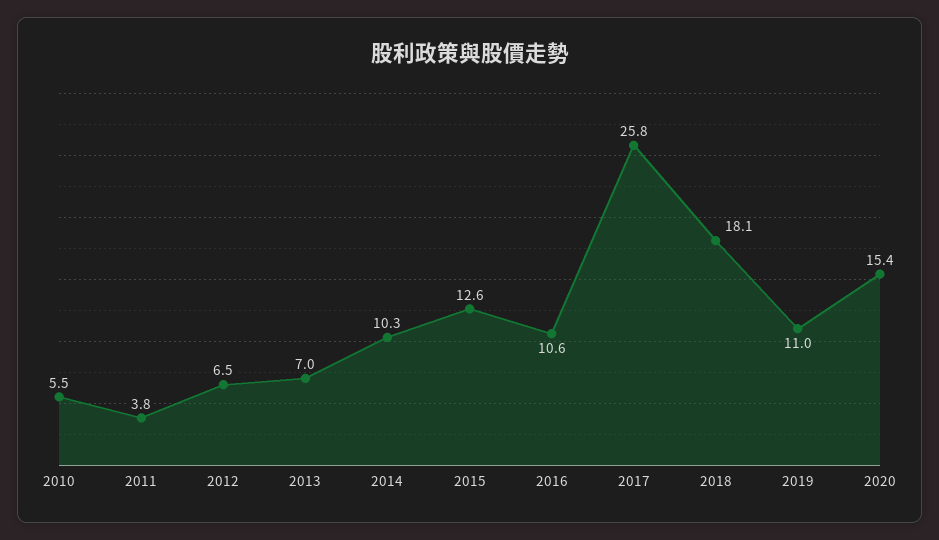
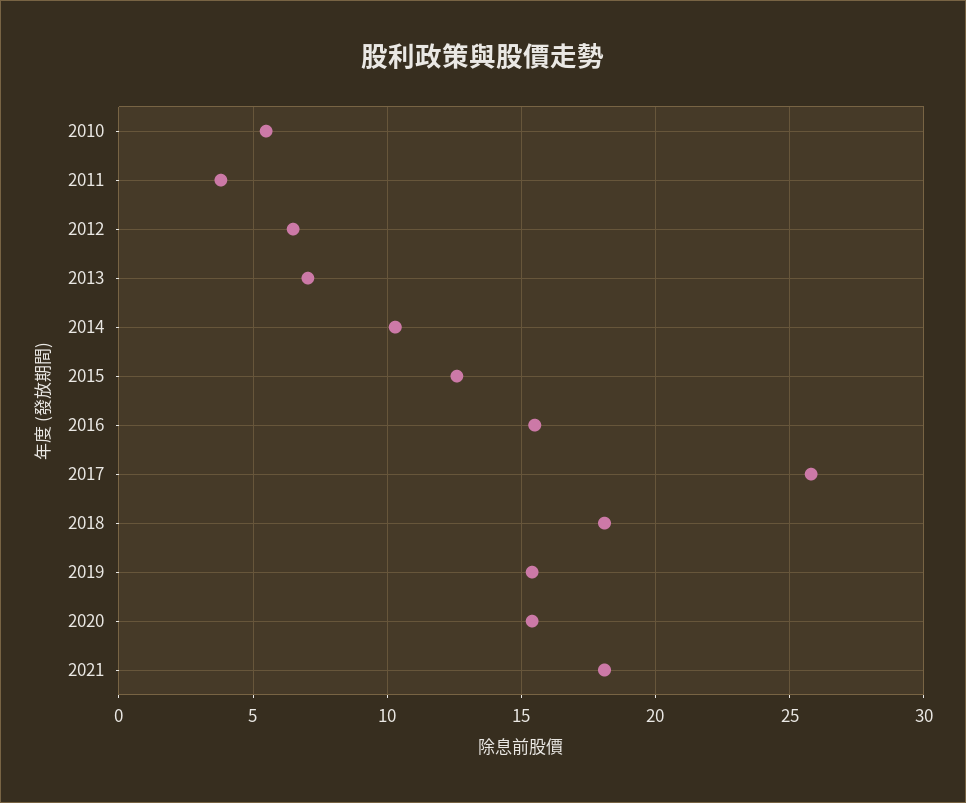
2016: 10.6 -> 15.5
2019: 11 -> 15.5
2021: none -> 18

